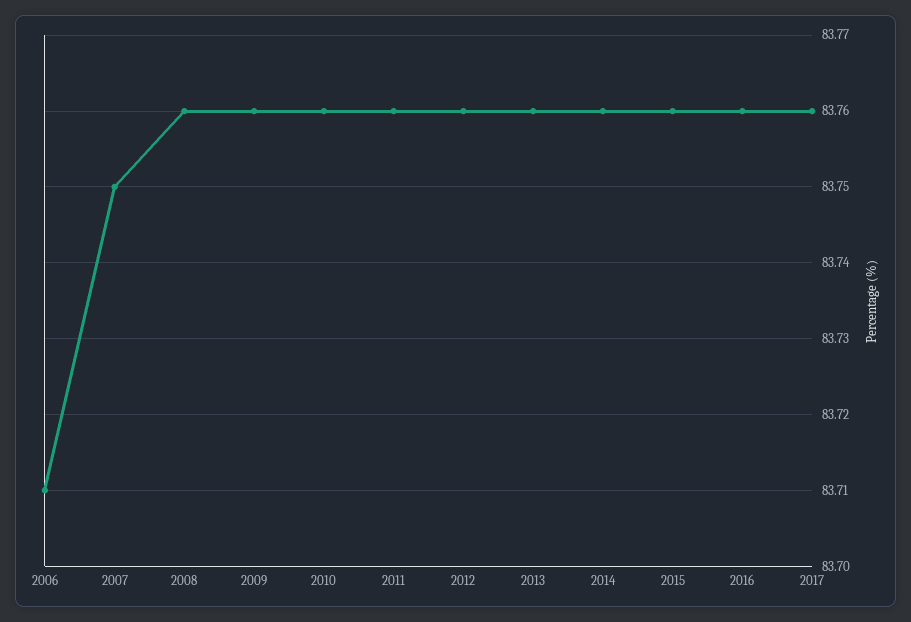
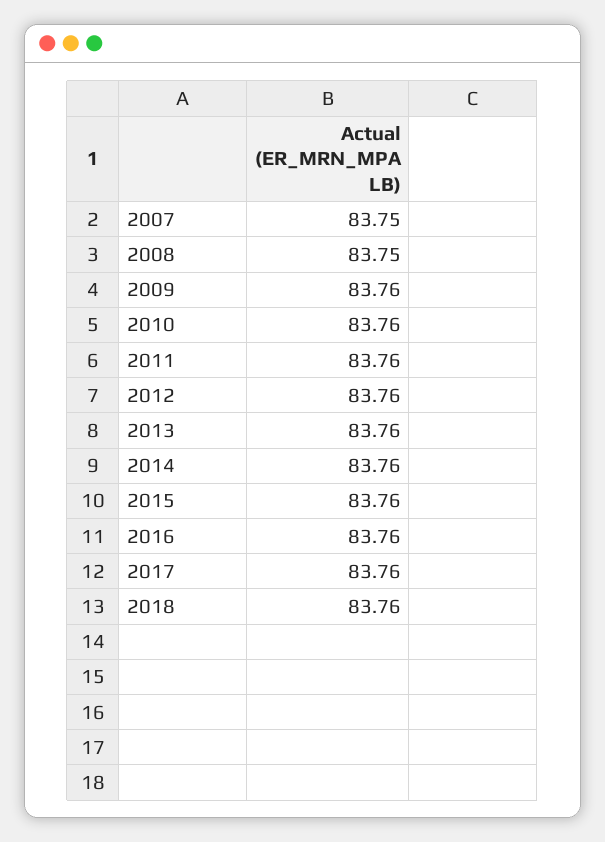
2006: 83.71 -> none
2008: 83.76 -> 83.75
2018: none -> 83.76

